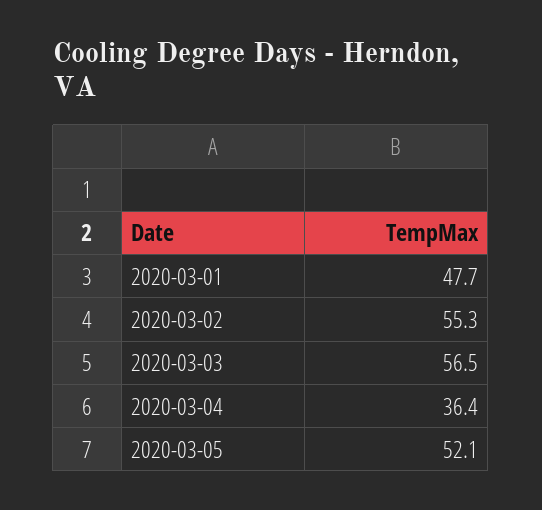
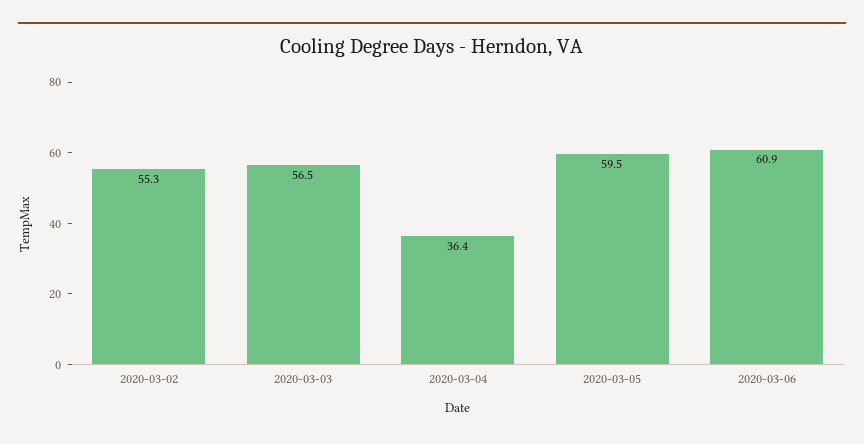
2020-03-01: 47.7 -> none
2020-03-05: 52.1 -> 59.5
2020-03-06: none -> 60.9

